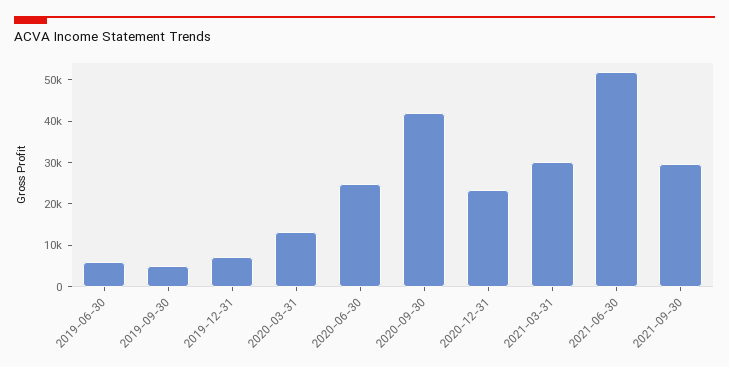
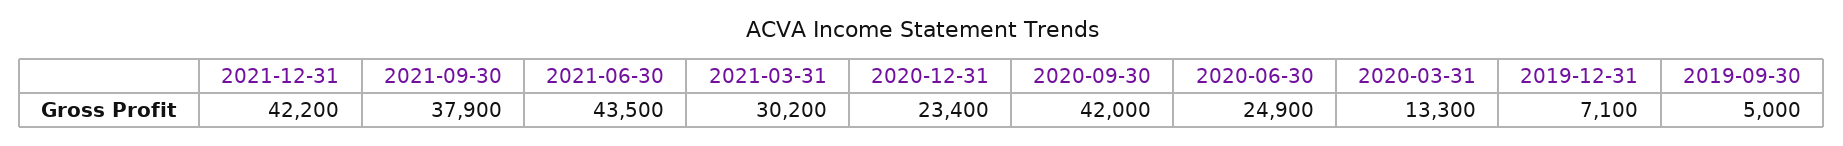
2019-06-30: 6000 -> none
2021-06-30: 52000 -> 43500
2021-09-30: 30000 -> 37900
2021-12-31: none -> 42200

